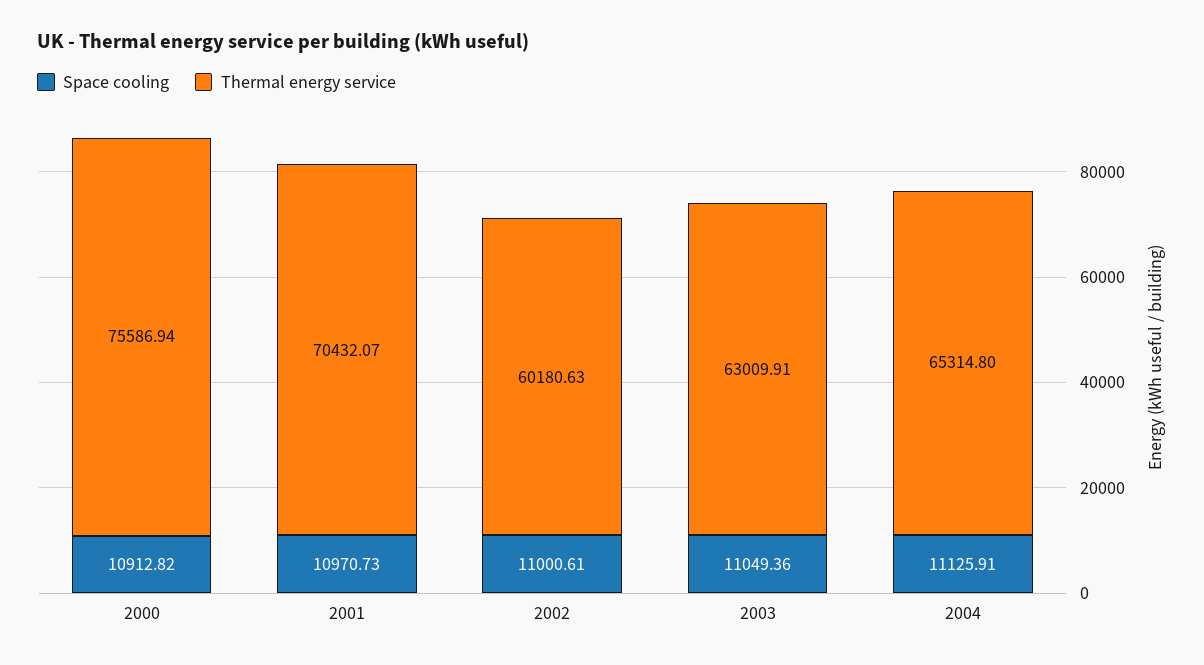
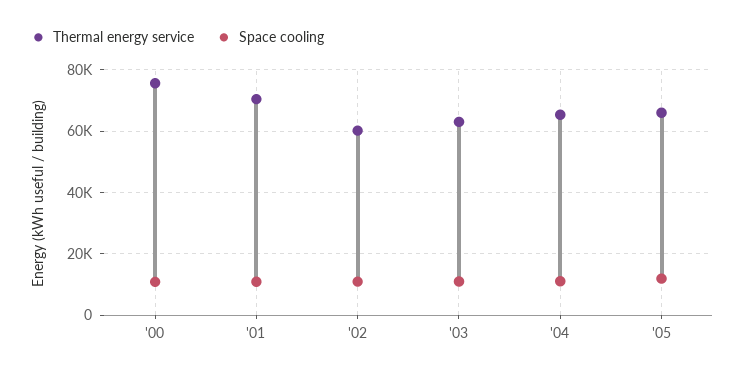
Thermal energy service, '05: none -> 66000
Space cooling, '05: none -> 12000

